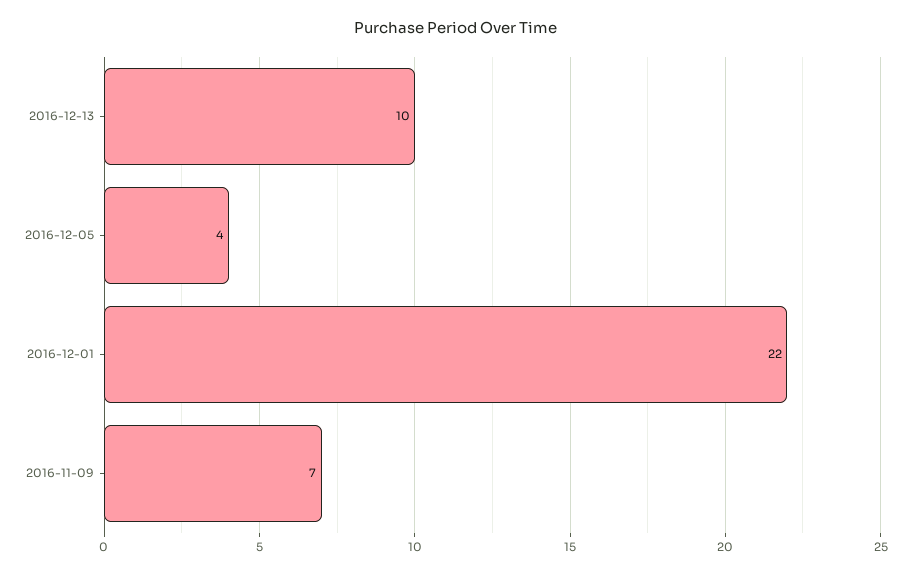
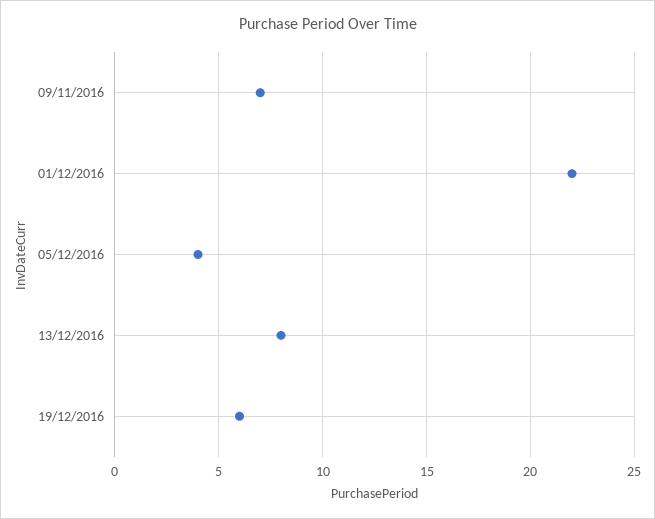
2016-12-13: 10 -> 8
19/12/2016: none -> 6

